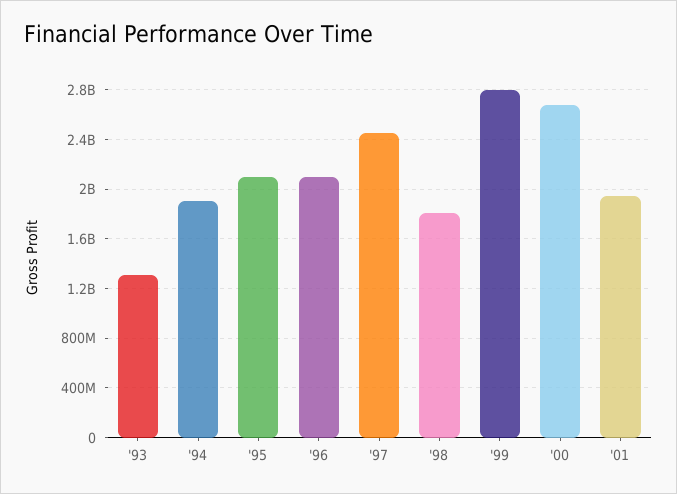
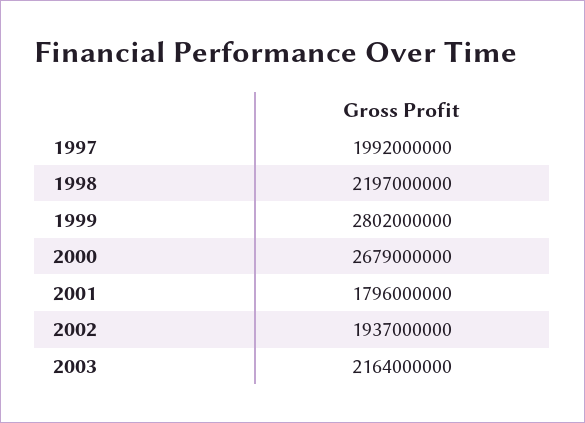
'93: 1300000000 -> none
'94: 1900000000 -> none
'95: 2100000000 -> none
'96: 2100000000 -> none
'97: 2450000000 -> 1992000000
'98: 1800000000 -> 2197000000
'01: 1950000000 -> 1796000000
2002: none -> 1937000000
2003: none -> 2164000000

